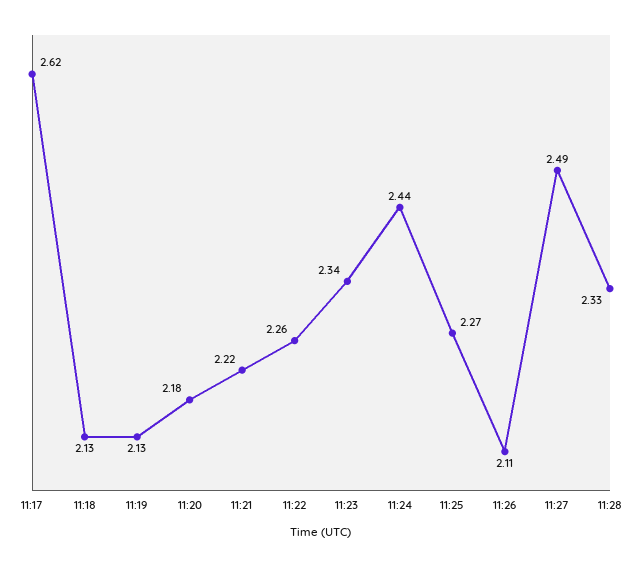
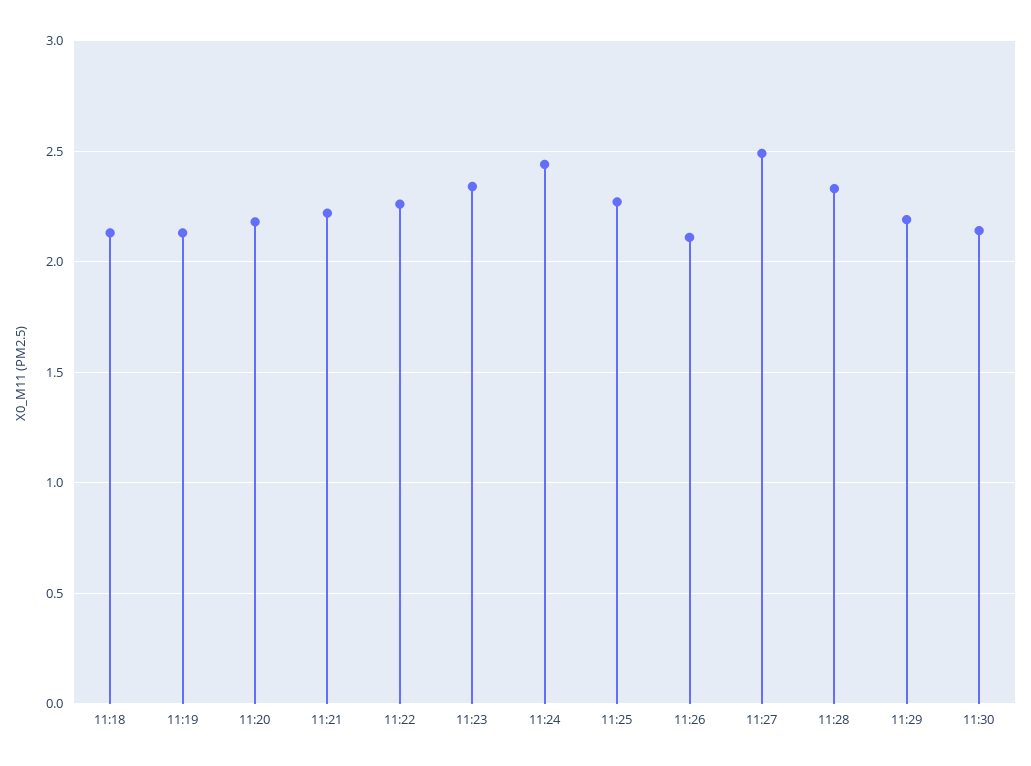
11:17: 2.62 -> none
11:29: none -> 2.2
11:30: none -> 2.15

